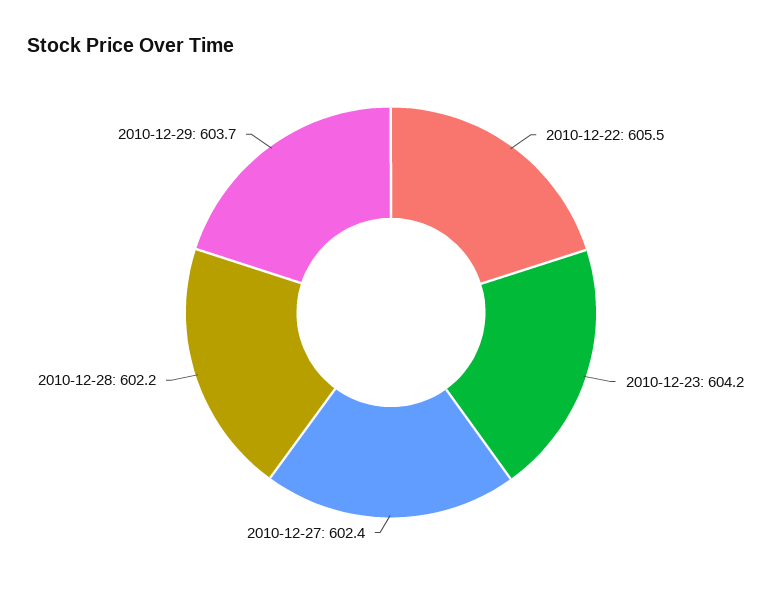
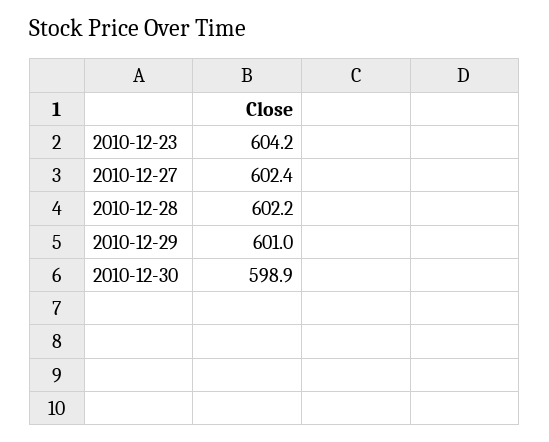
2010-12-22: 605.5 -> none
2010-12-29: 603.7 -> 601
2010-12-30: none -> 598.9

